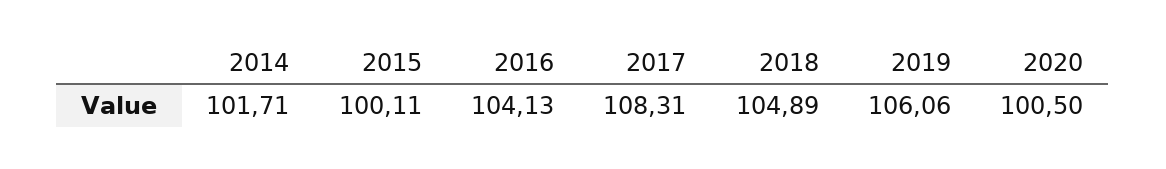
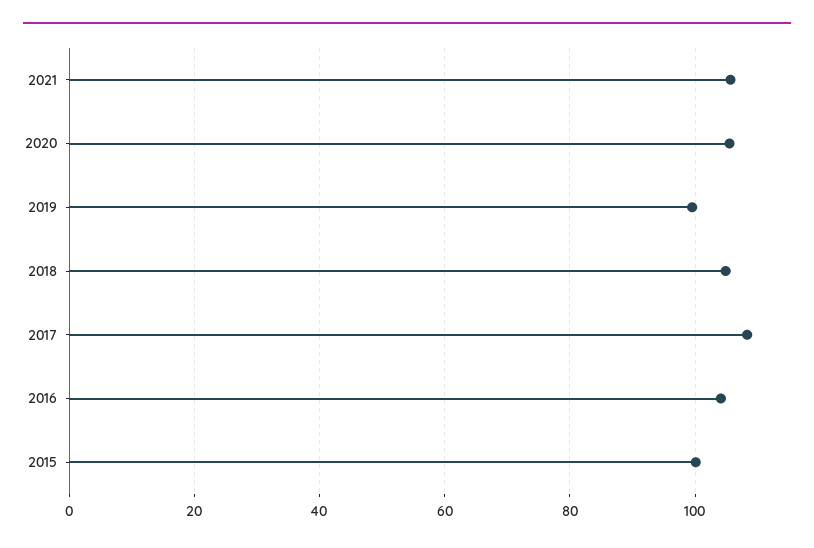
2014: 101.71 -> none
2019: 106.06 -> 100
2020: 100.5 -> 106
2021: none -> 106

